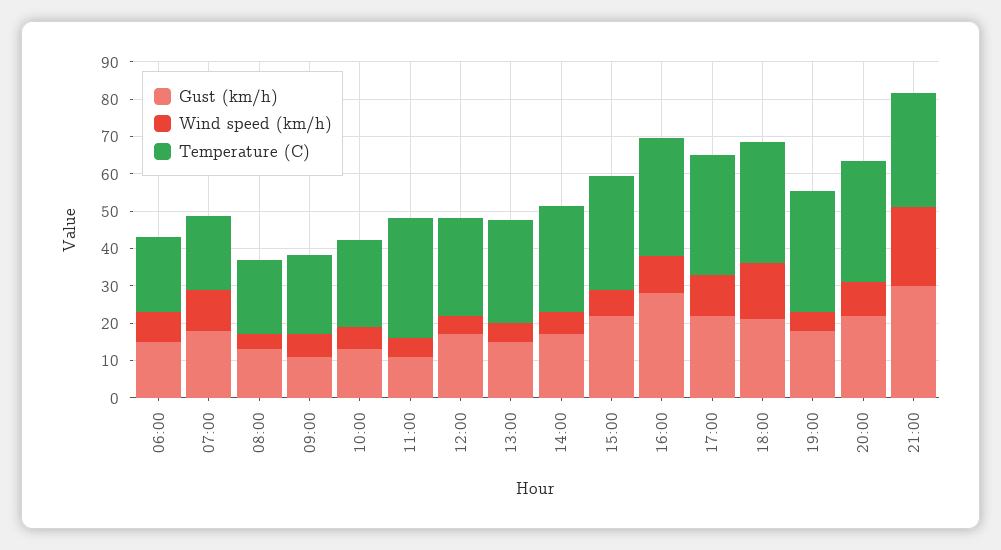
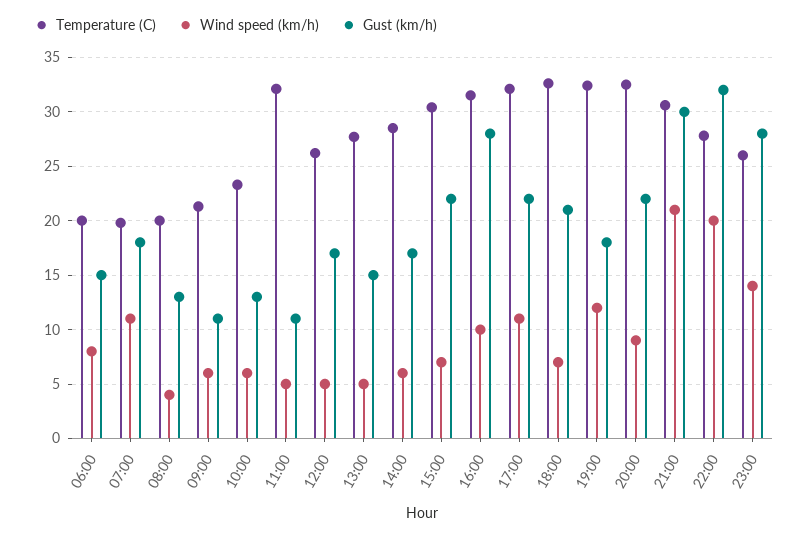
Wind speed (km/h), 18:00: 15 -> 7
Wind speed (km/h), 19:00: 5 -> 12
Temperature (C), 22:00: none -> 28
Wind speed (km/h), 22:00: none -> 20
Gust (km/h), 22:00: none -> 32
Temperature (C), 23:00: none -> 26
Wind speed (km/h), 23:00: none -> 14
Gust (km/h), 23:00: none -> 28

